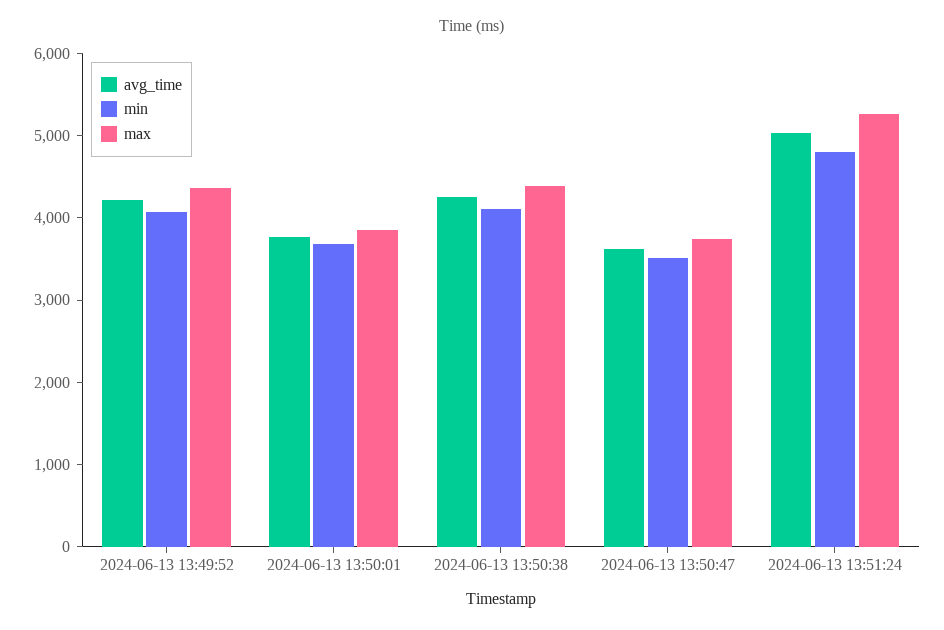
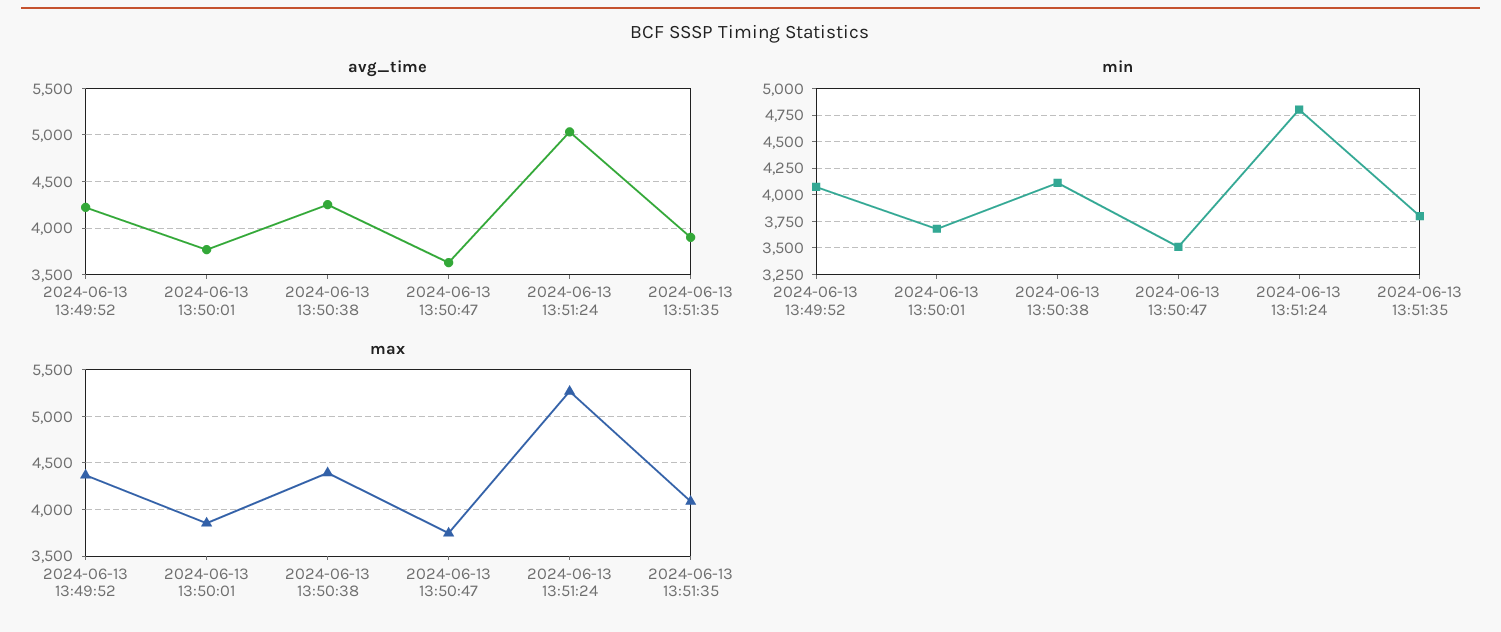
avg_time, 2024-06-13 13:51:35: none -> 3900
min, 2024-06-13 13:51:35: none -> 3750
max, 2024-06-13 13:51:35: none -> 4100

